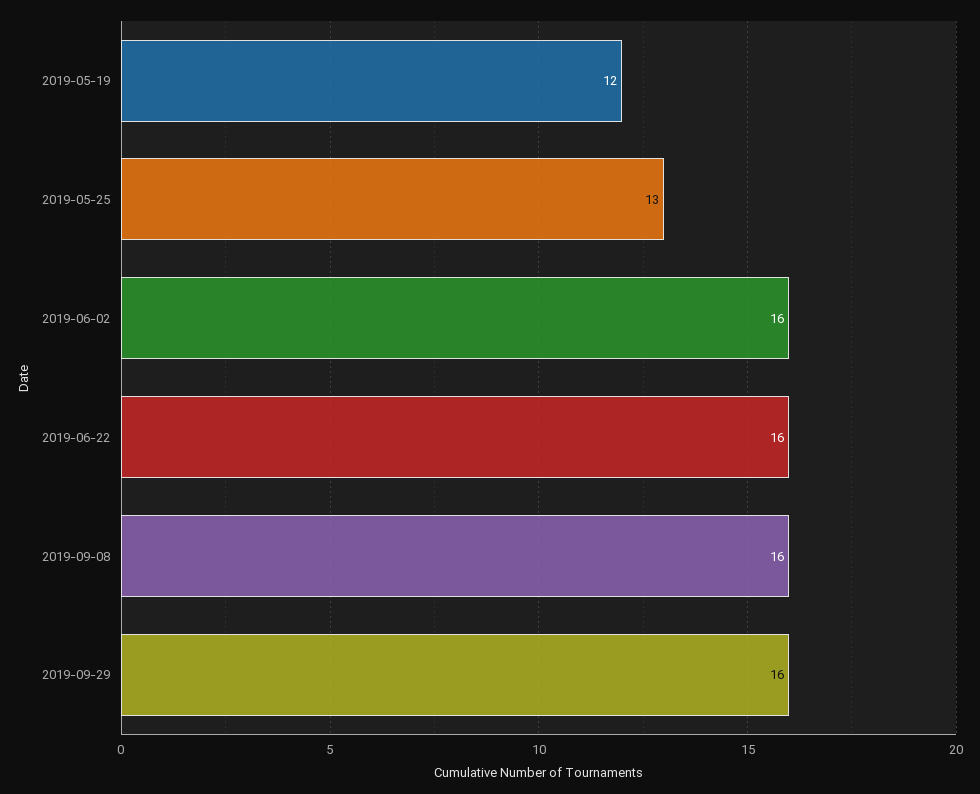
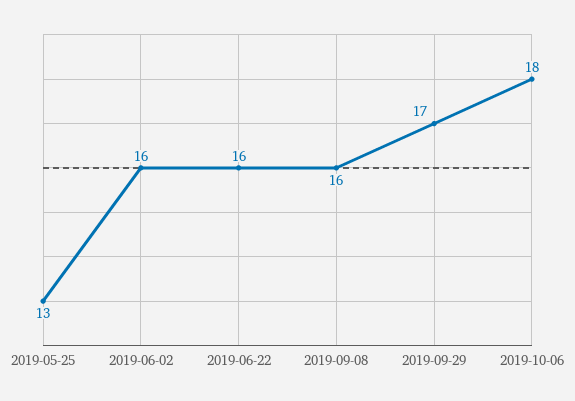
2019-05-19: 12 -> none
2019-09-29: 16 -> 17
2019-10-06: none -> 18

